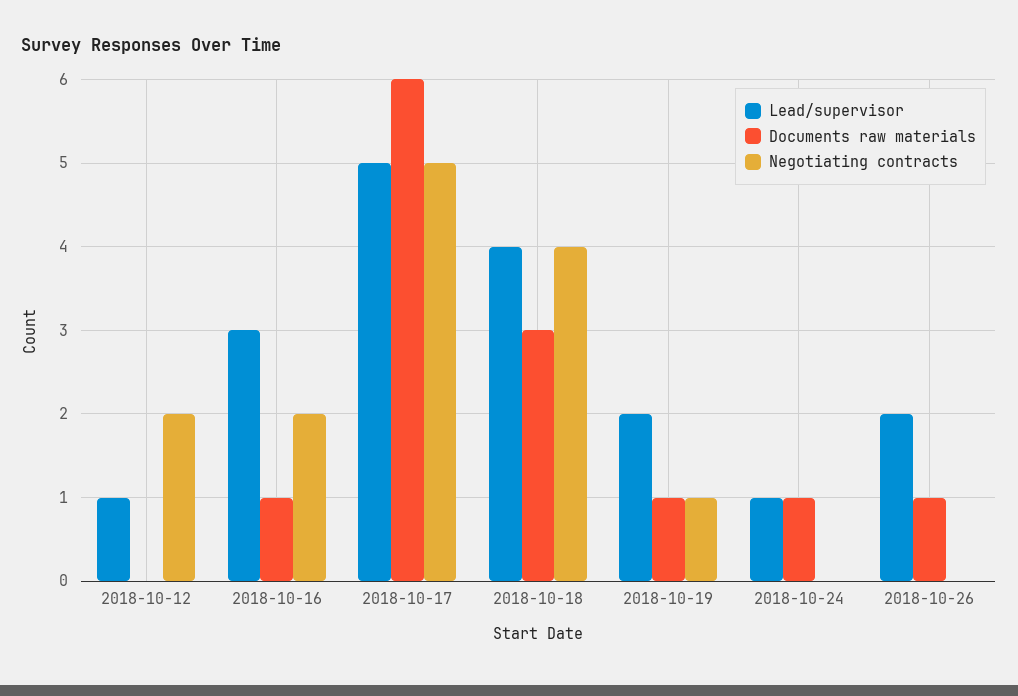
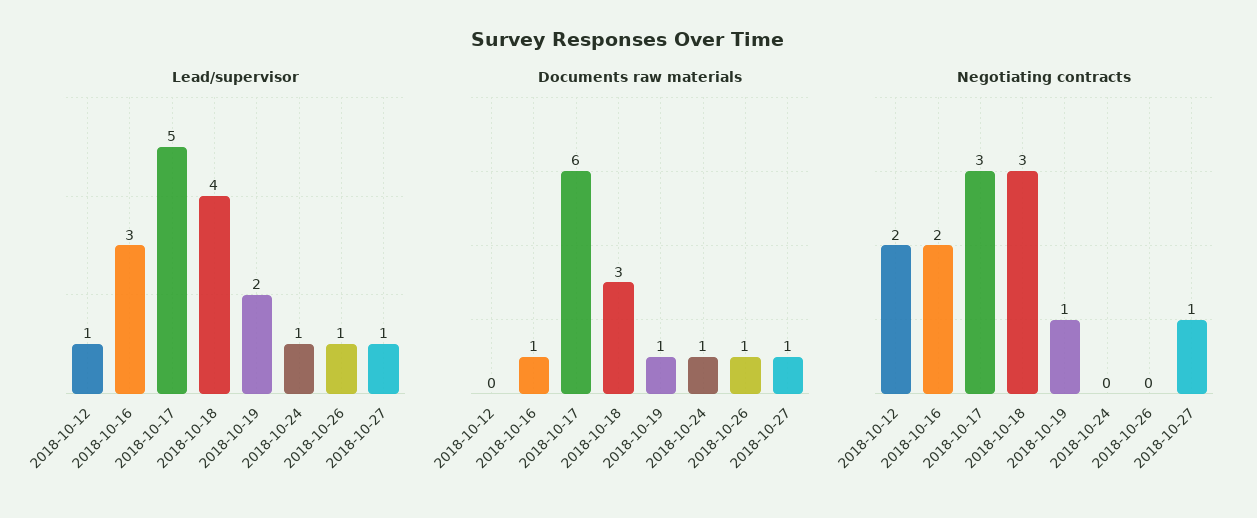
Negotiating contracts, 2018-10-17: 5 -> 3
Negotiating contracts, 2018-10-18: 4 -> 3
Lead/supervisor, 2018-10-26: 2 -> 1
Lead/supervisor, 2018-10-27: none -> 1
Documents raw materials, 2018-10-27: none -> 1
Negotiating contracts, 2018-10-27: none -> 1

